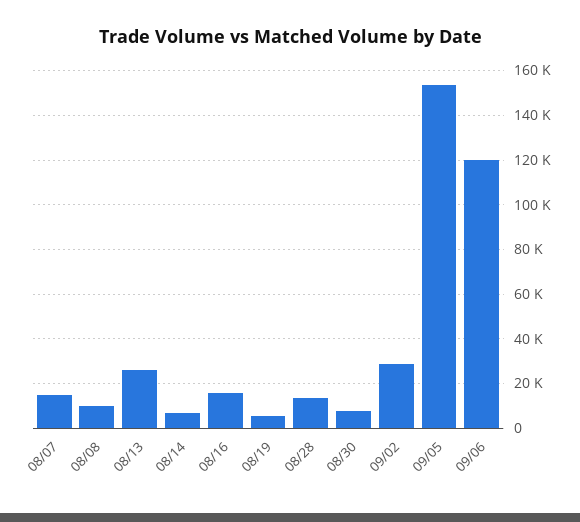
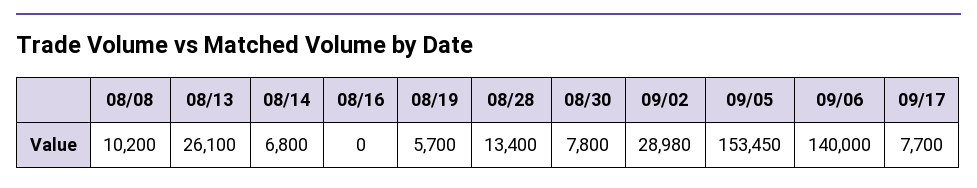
08/07: 15000 -> none
08/16: 15000 -> 0
09/06: 120000 -> 140000
09/17: none -> 7700

